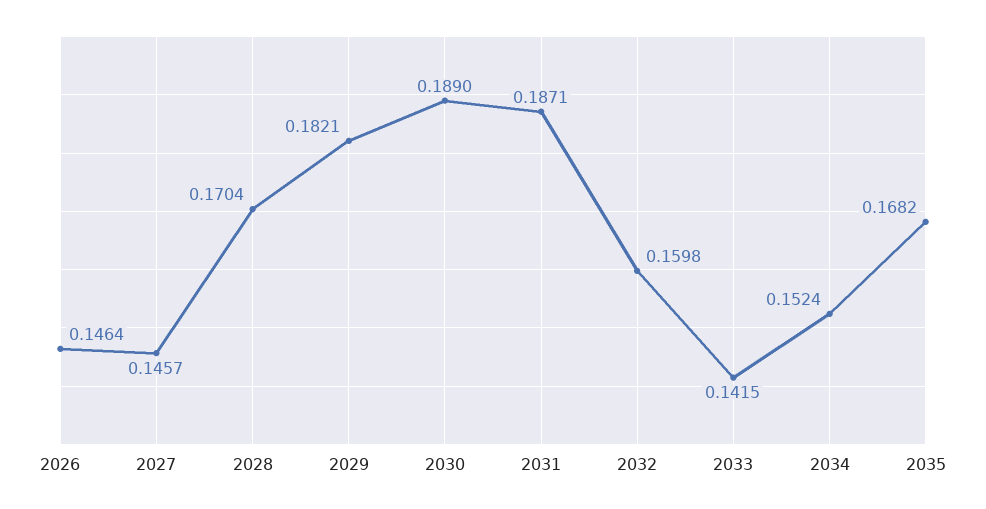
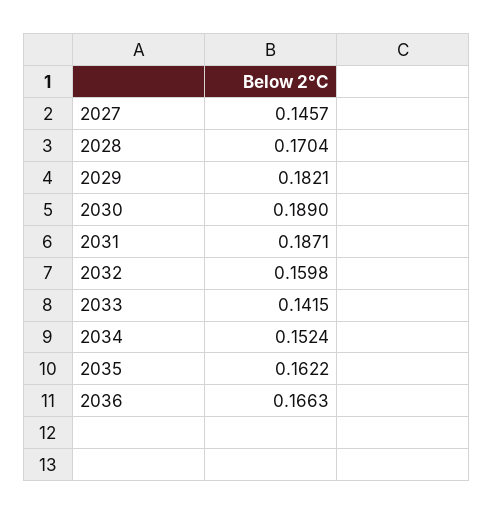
2026: 0.1464 -> none
2035: 0.1682 -> 0.1622
2036: none -> 0.1663

